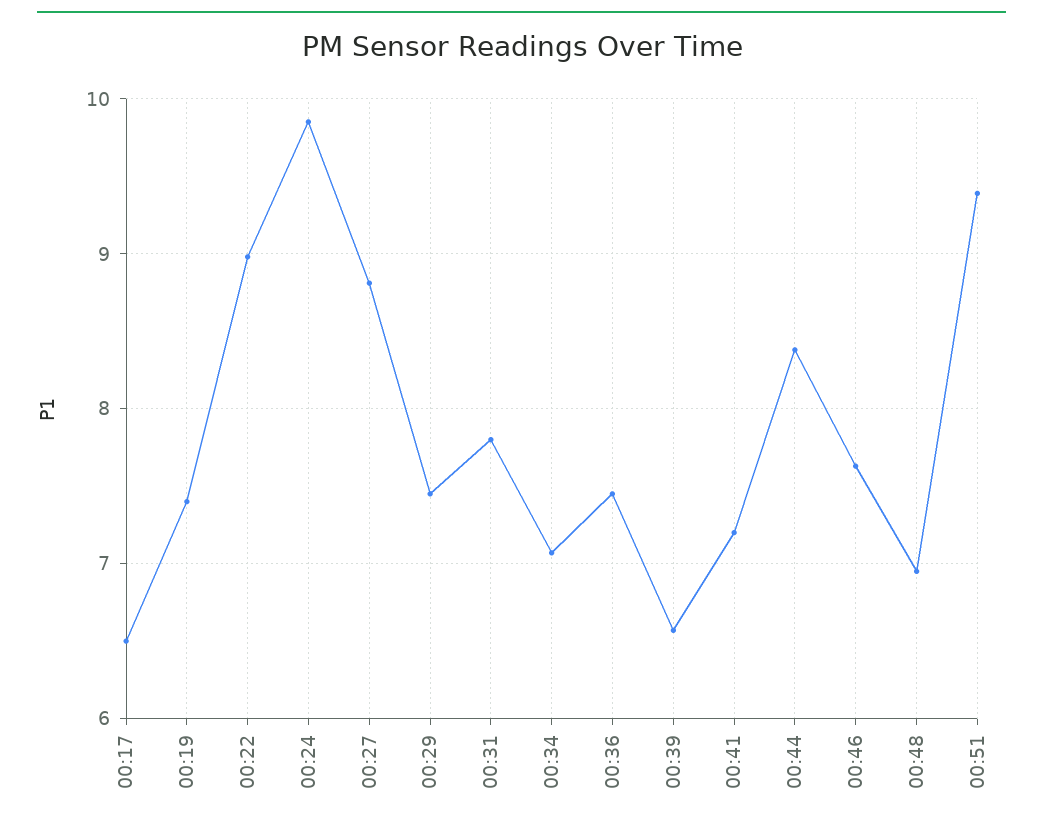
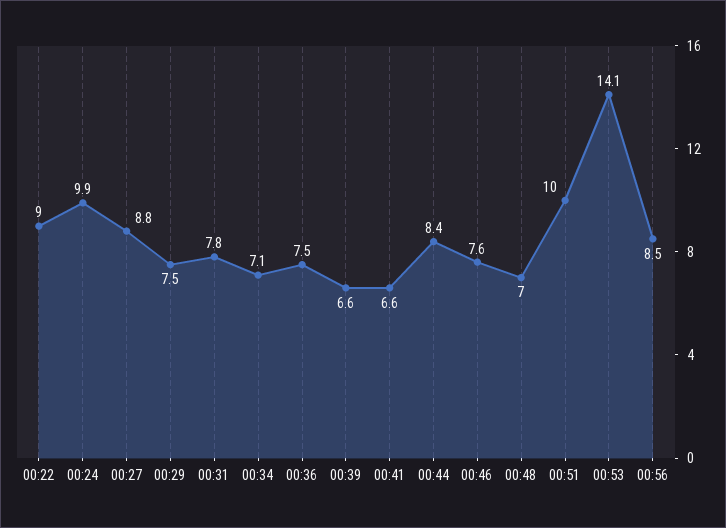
00:17: 6.5 -> none
00:19: 7.4 -> none
00:41: 7.2 -> 6.6
00:51: 9.4 -> 10
00:53: none -> 14.1
00:56: none -> 8.5

